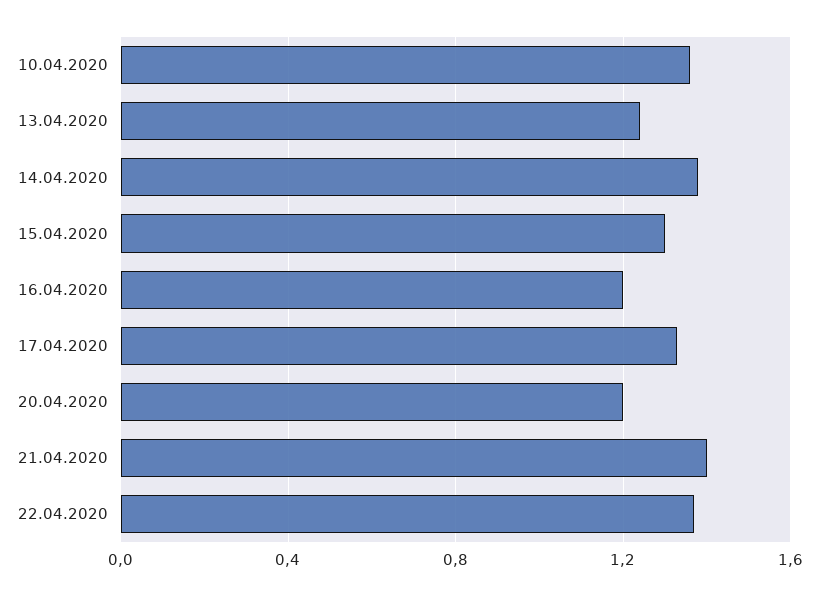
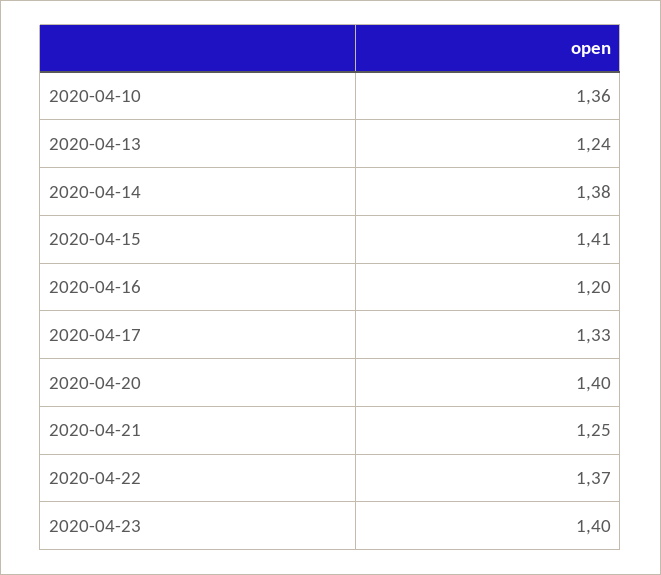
15.04.2020: 1.3 -> 1.41
20.04.2020: 1.2 -> 1.4
21.04.2020: 1.4 -> 1.25
2020-04-23: none -> 1.4

